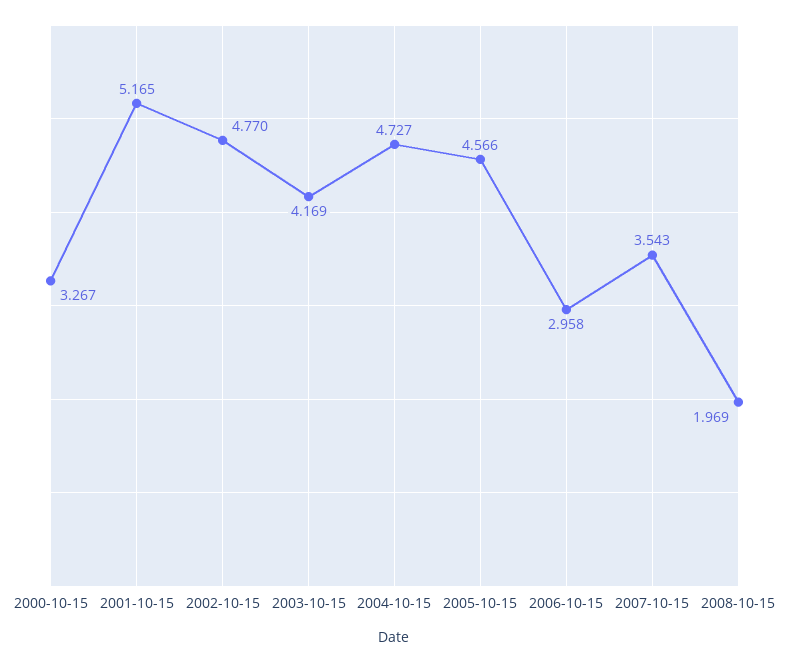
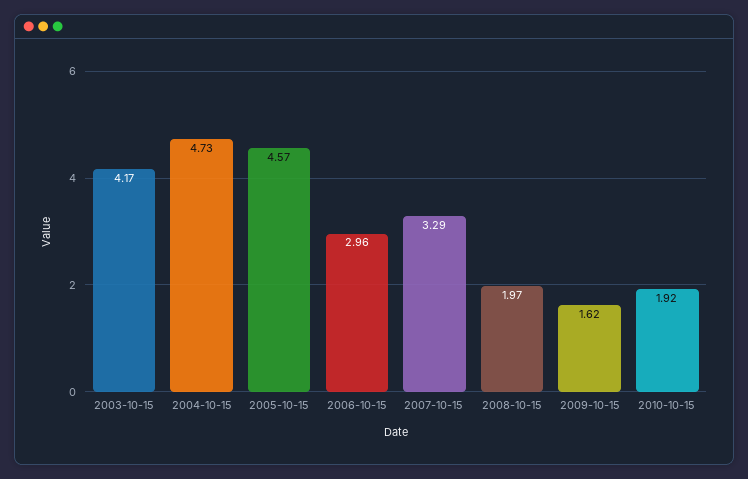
2000-10-15: 3.267 -> none
2001-10-15: 5.165 -> none
2002-10-15: 4.77 -> none
2007-10-15: 3.543 -> 3.29
2009-10-15: none -> 1.62
2010-10-15: none -> 1.92

